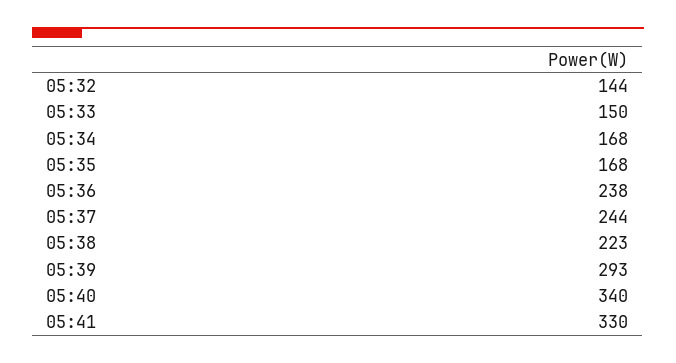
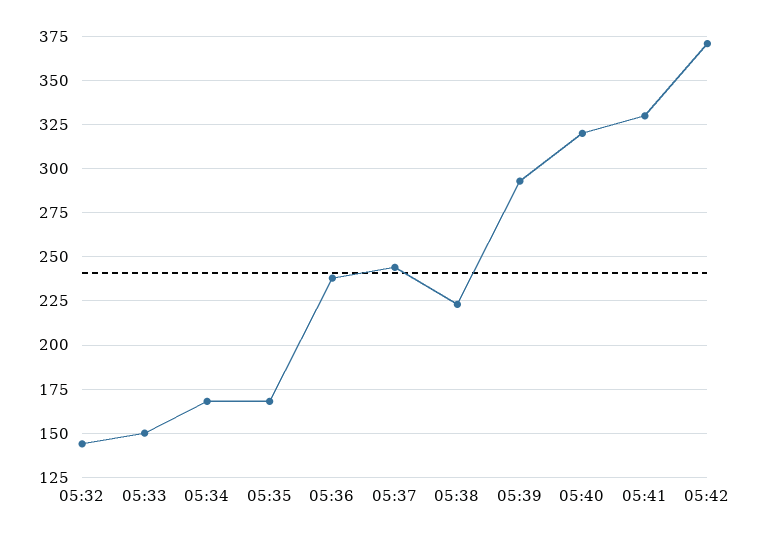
05:40: 340 -> 320
05:42: none -> 370

